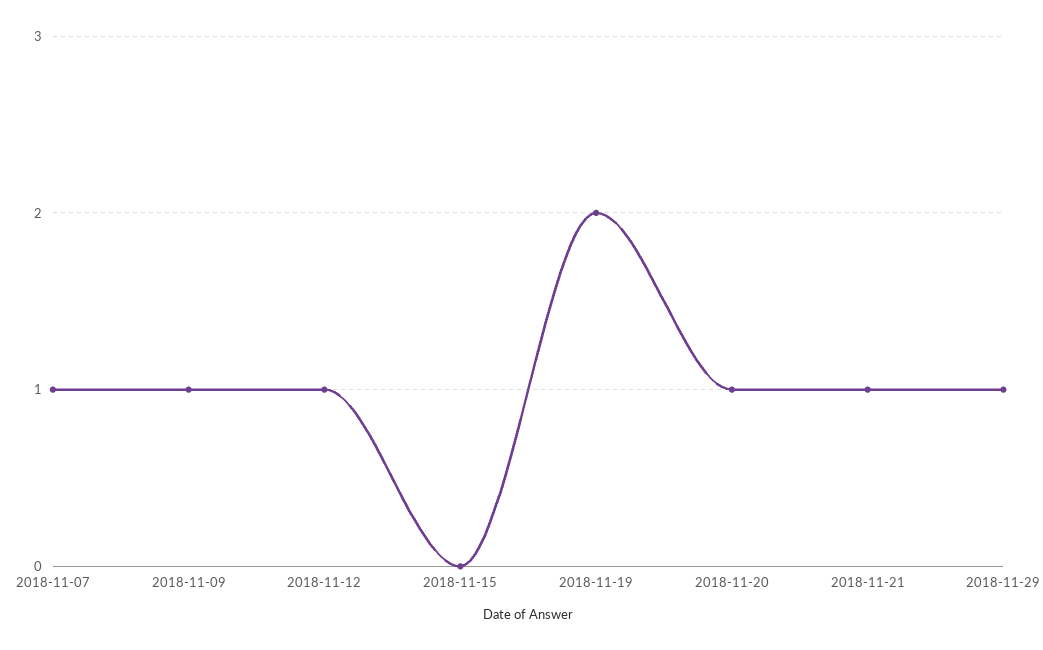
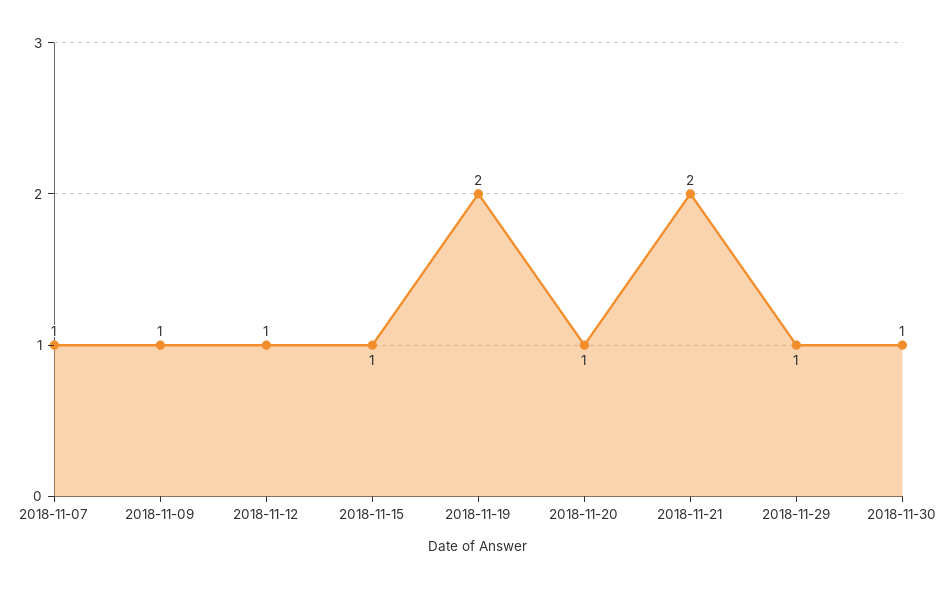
2018-11-15: 0 -> 1
2018-11-21: 1 -> 2
2018-11-30: none -> 1

